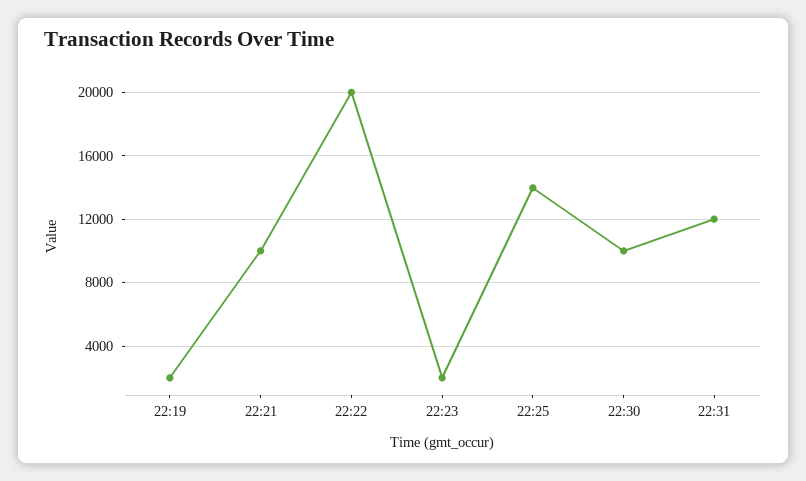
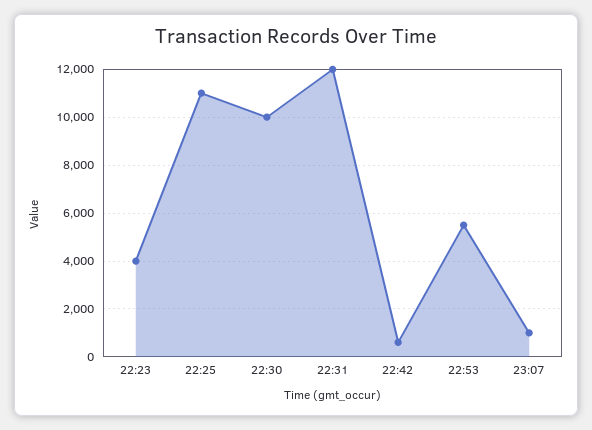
22:19: 2000 -> none
22:21: 10000 -> none
22:22: 20000 -> none
22:23: 2000 -> 4000
22:25: 14000 -> 11000
22:42: none -> 500
22:53: none -> 5500
23:07: none -> 1000

